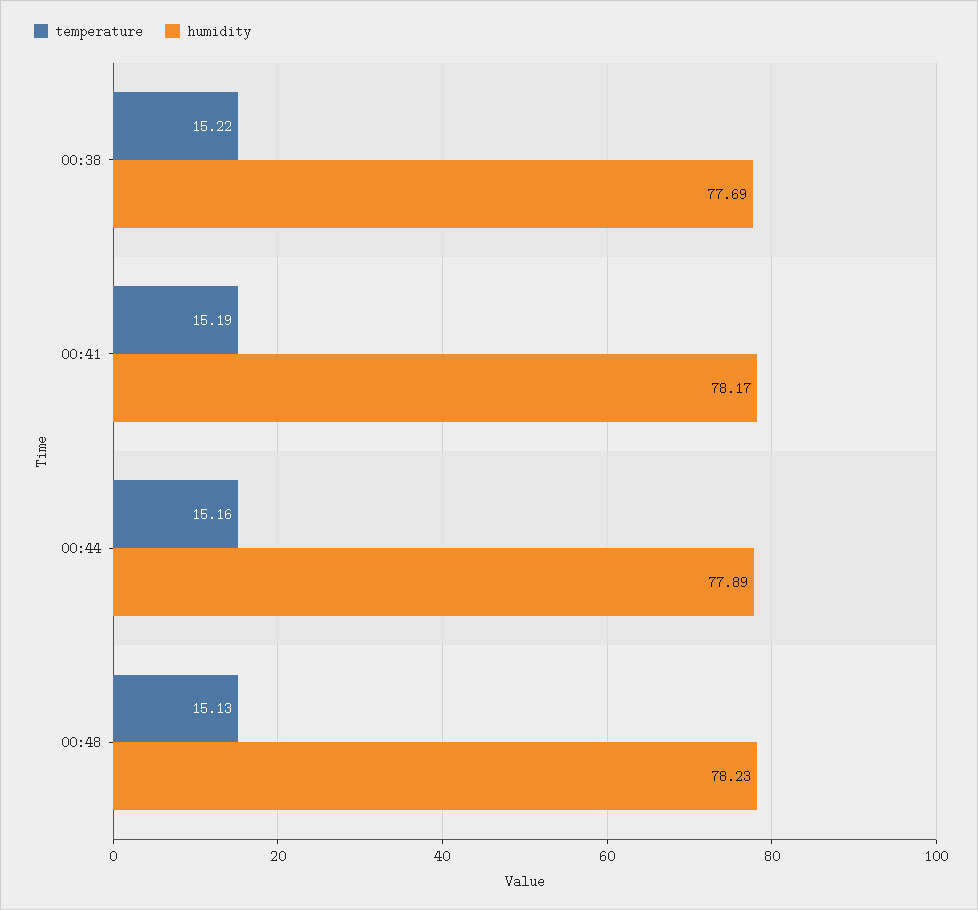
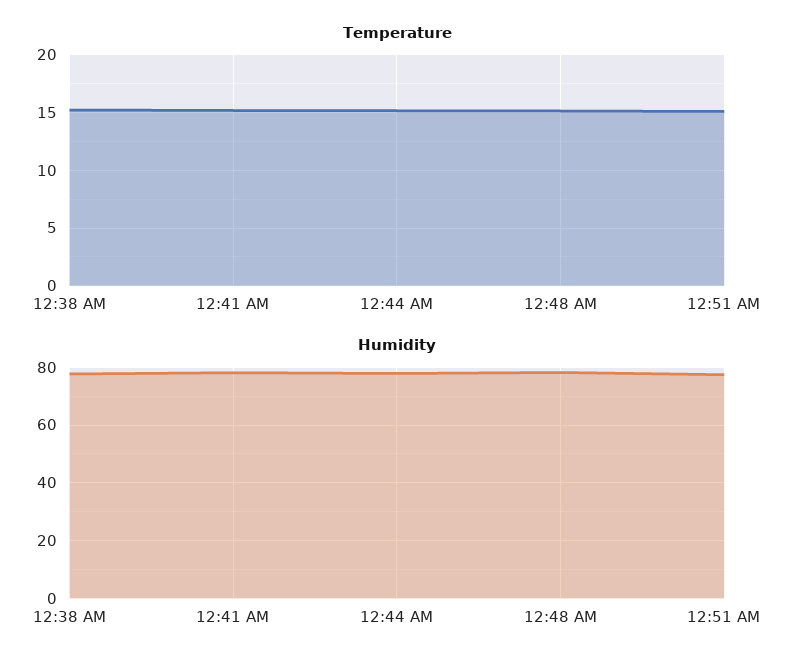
temperature, 12:51 AM: none -> 15
humidity, 12:51 AM: none -> 77.5

